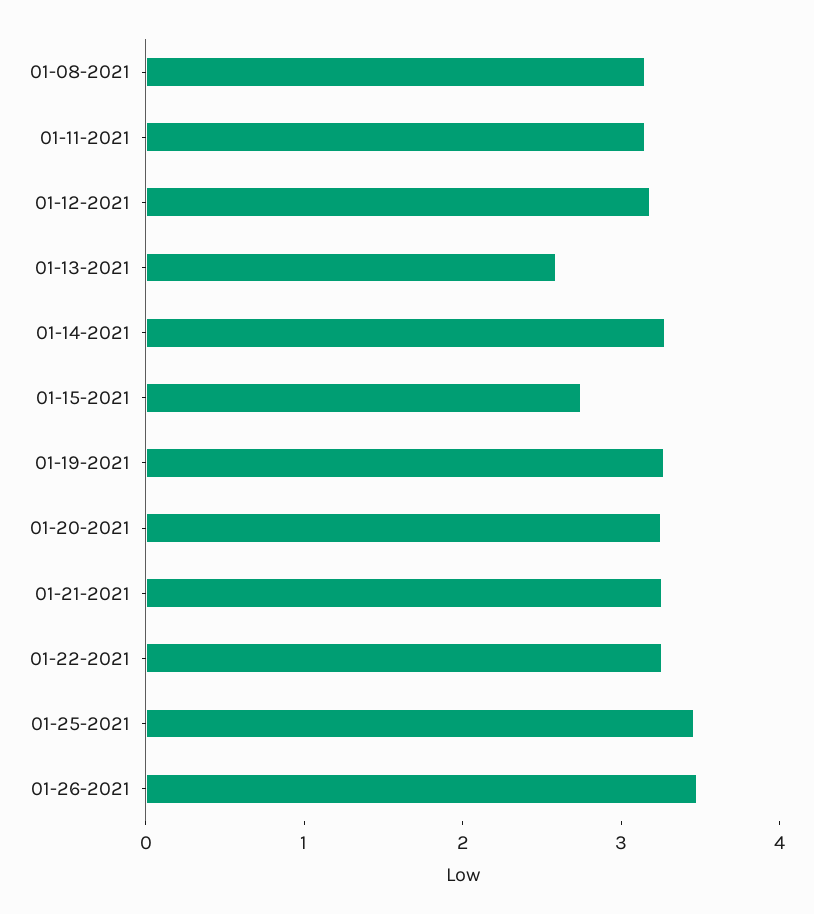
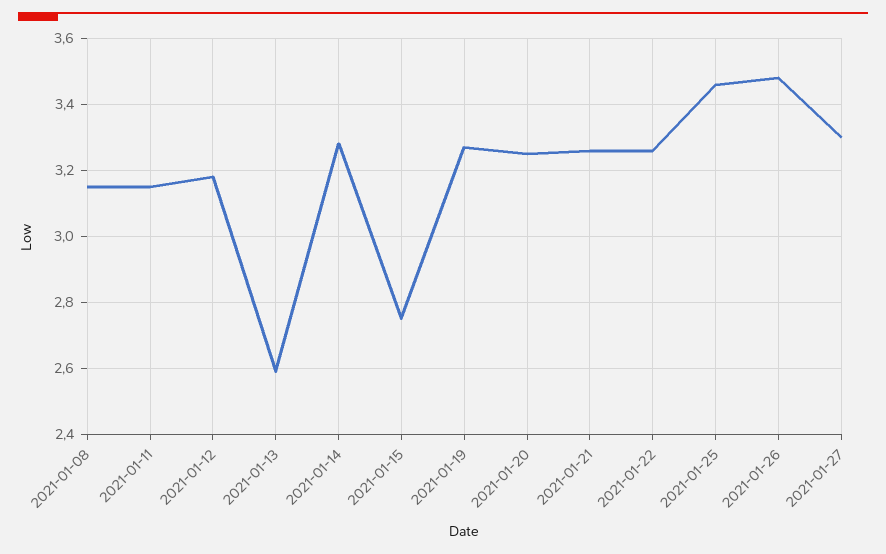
2021-01-27: none -> 3.3

